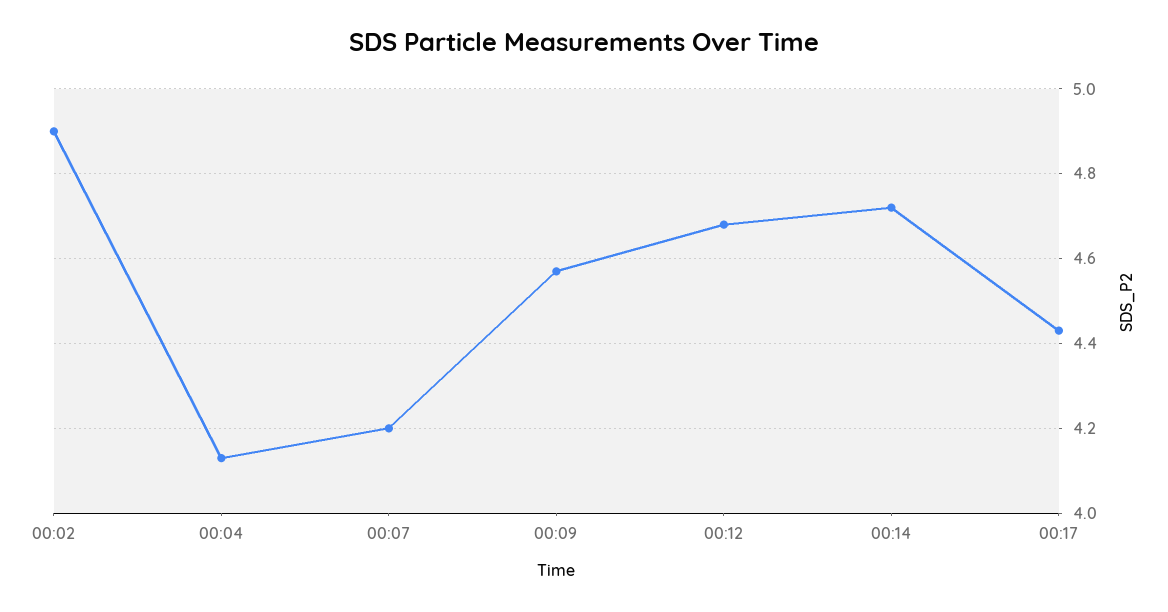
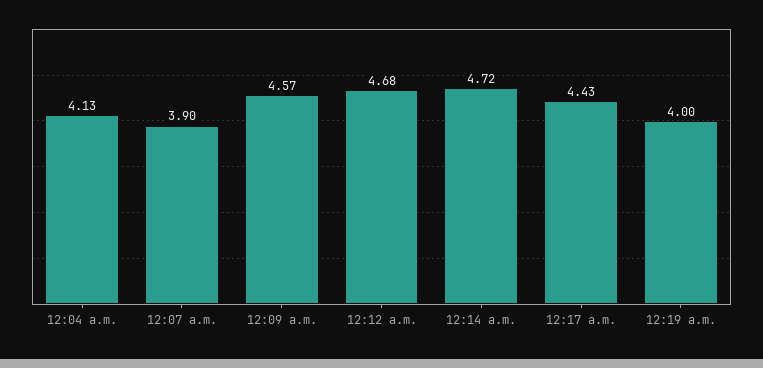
00:02: 4.9 -> none
00:07: 4.2 -> 3.9
12:19 a.m.: none -> 4

